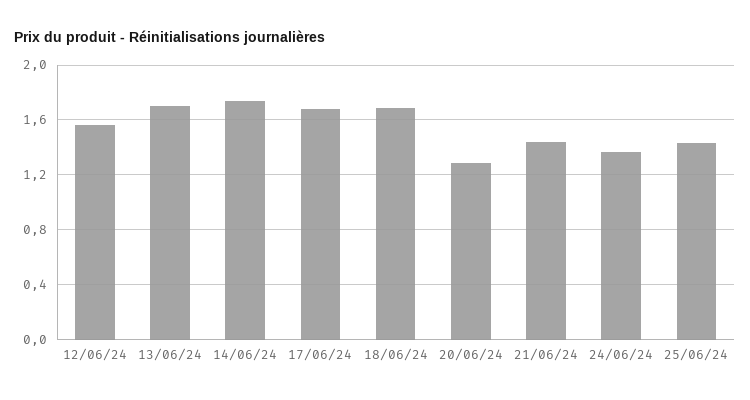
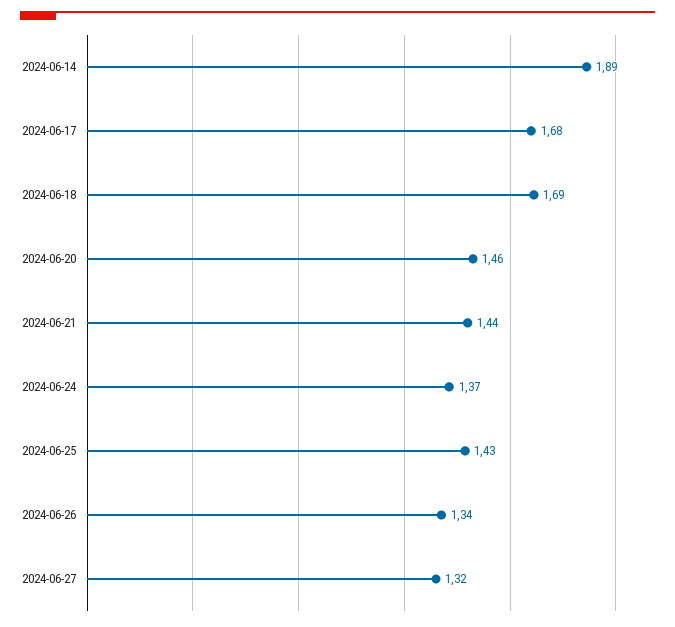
12/06/24: 1.55 -> none
13/06/24: 1.7 -> none
14/06/24: 1.75 -> 1.89
20/06/24: 1.3 -> 1.46
2024-06-26: none -> 1.34
2024-06-27: none -> 1.32

